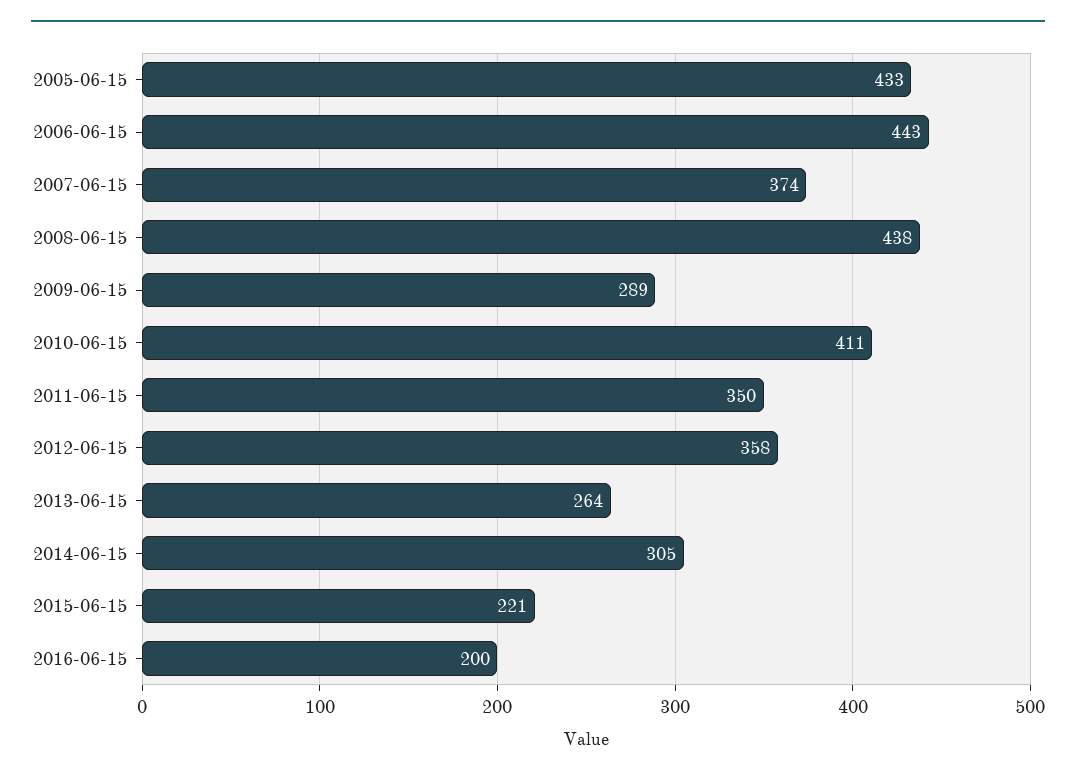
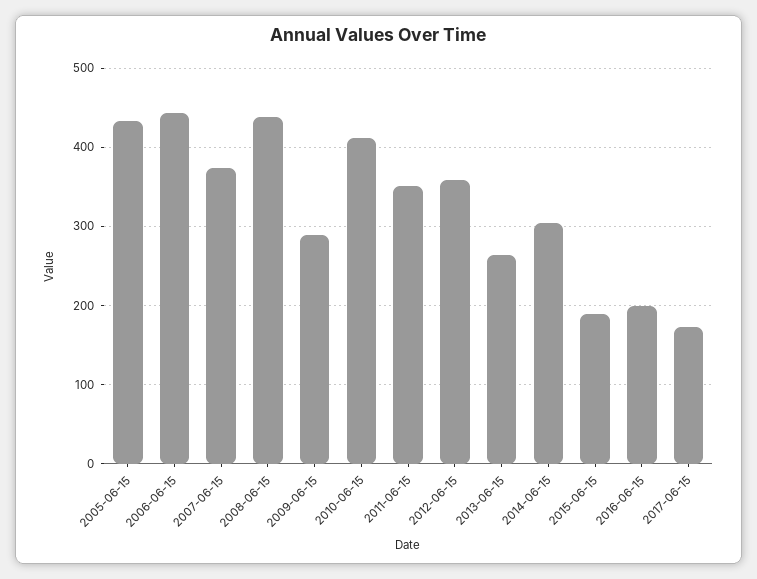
2015-06-15: 221 -> 190
2017-06-15: none -> 170

